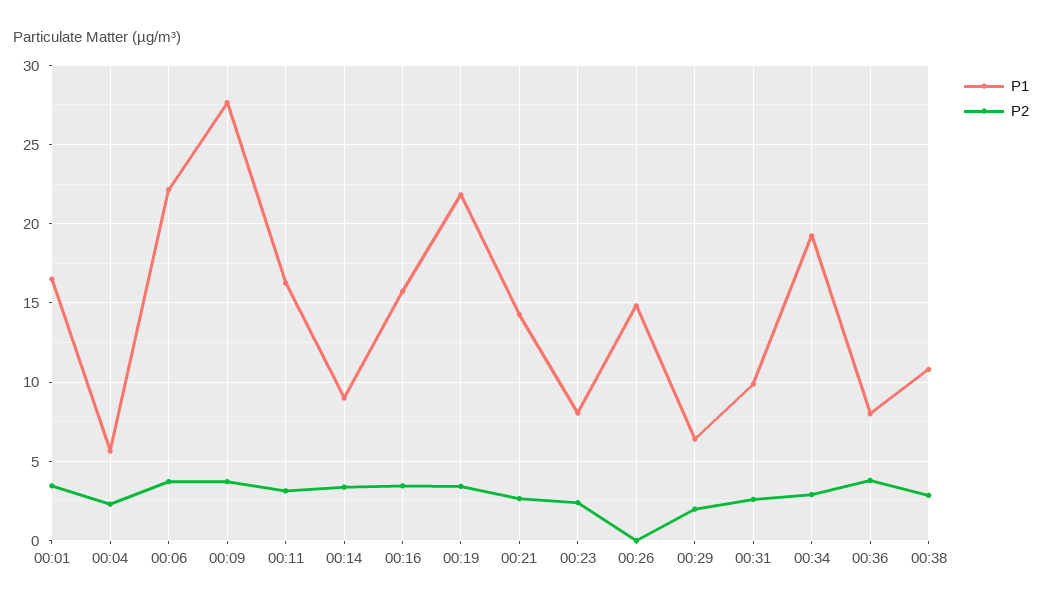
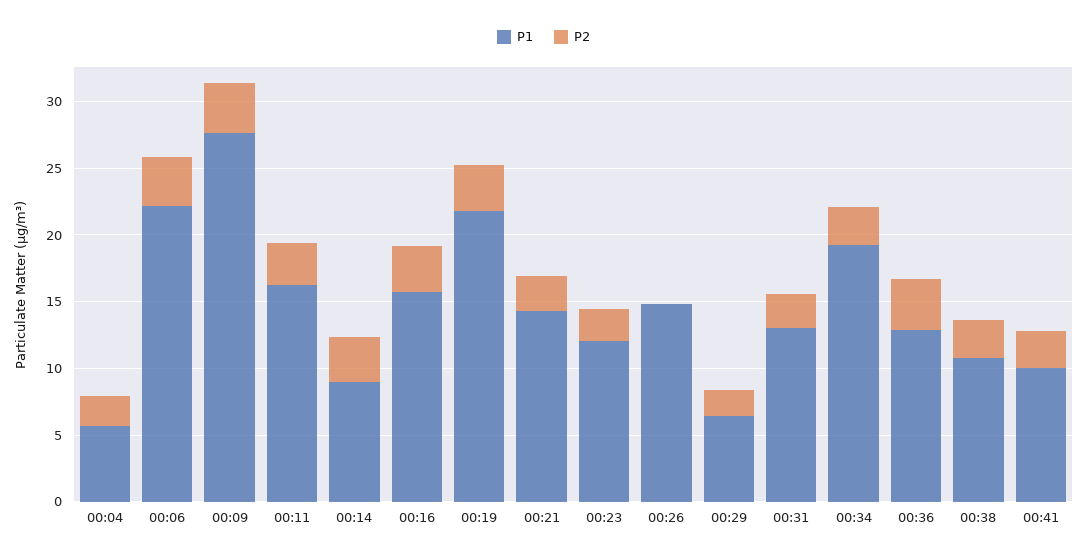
P1, 00:01: 16.5 -> none
P2, 00:01: 3.5 -> none
P1, 00:23: 8 -> 12
P1, 00:31: 10 -> 13
P1, 00:36: 8 -> 13
P1, 00:41: none -> 10
P2, 00:41: none -> 3

